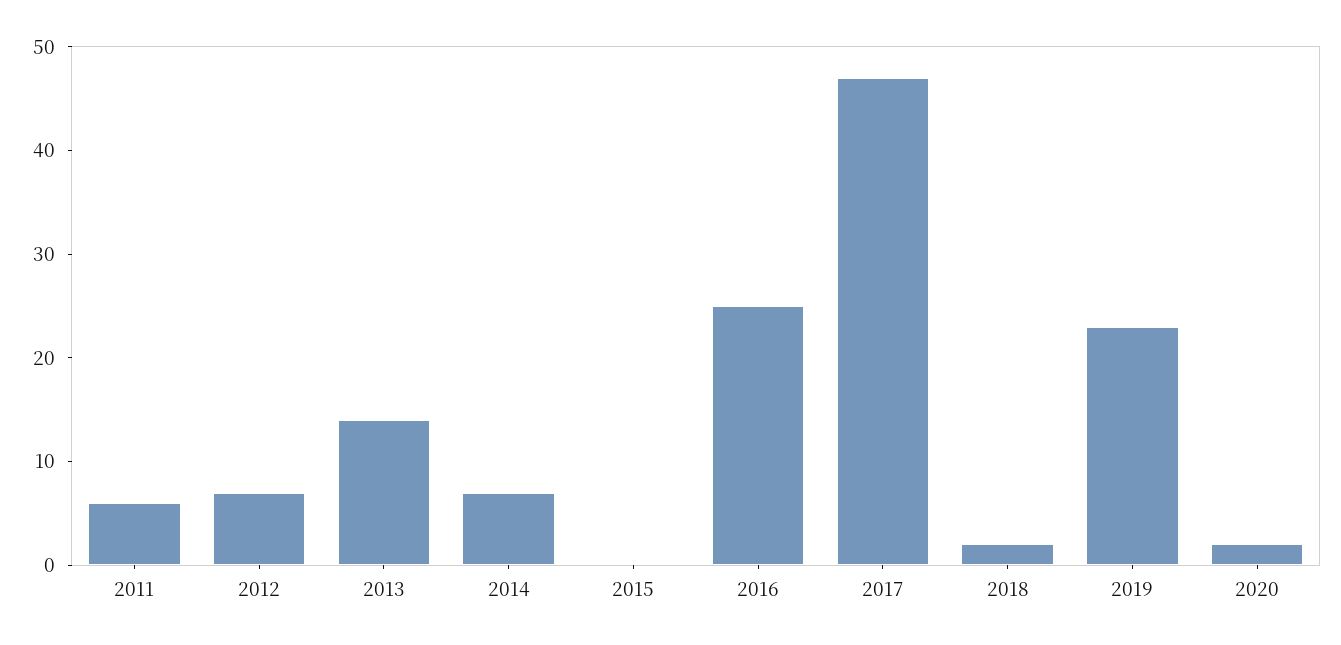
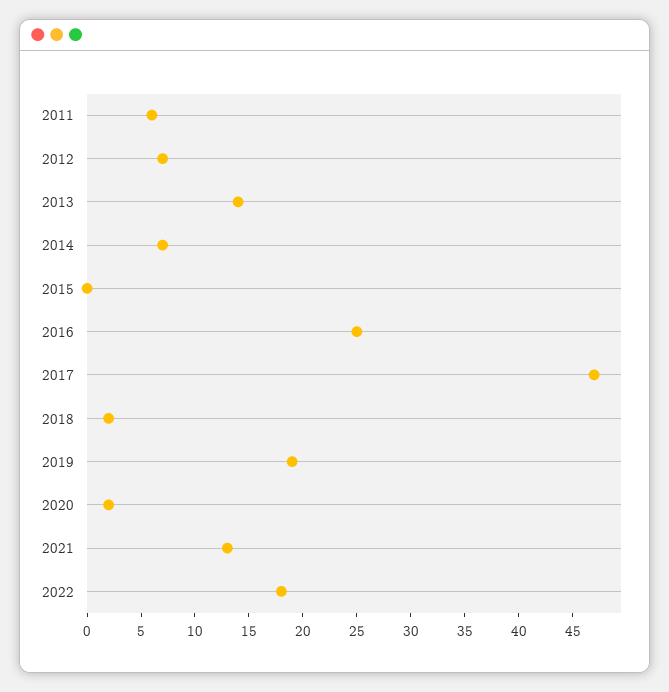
2019: 23 -> 19
2021: none -> 13
2022: none -> 18

